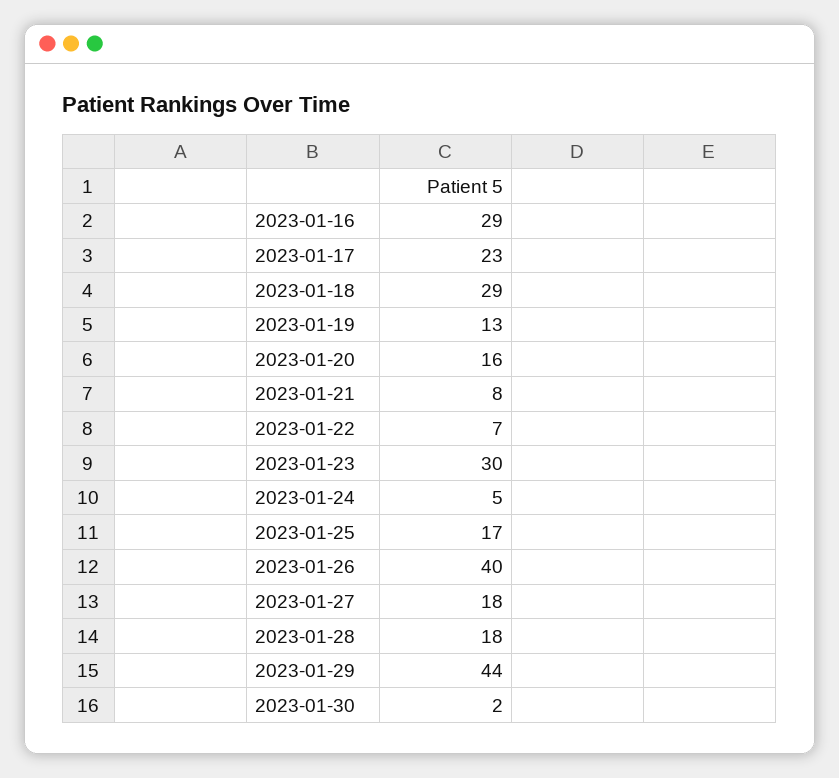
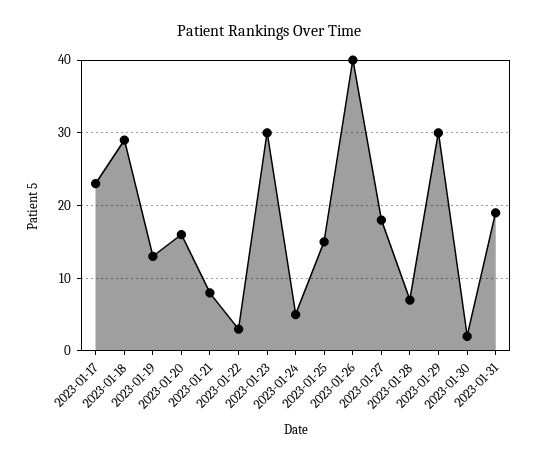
2023-01-16: 29 -> none
2023-01-22: 7 -> 3
2023-01-25: 17 -> 15
2023-01-28: 18 -> 7
2023-01-29: 44 -> 30
2023-01-31: none -> 19

